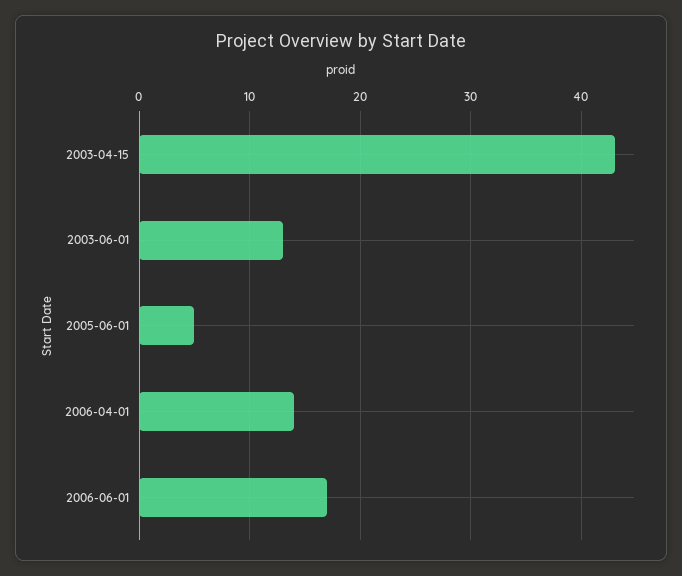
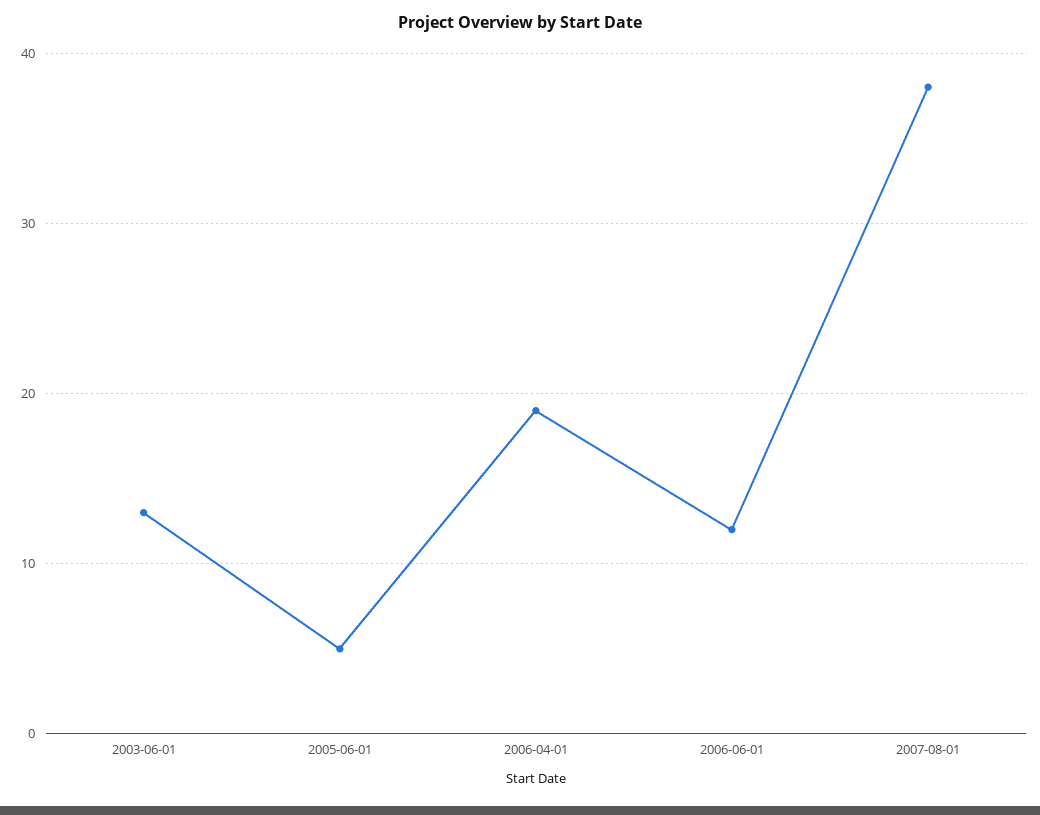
2003-04-15: 43 -> none
2006-04-01: 14 -> 19
2006-06-01: 17 -> 12
2007-08-01: none -> 38

